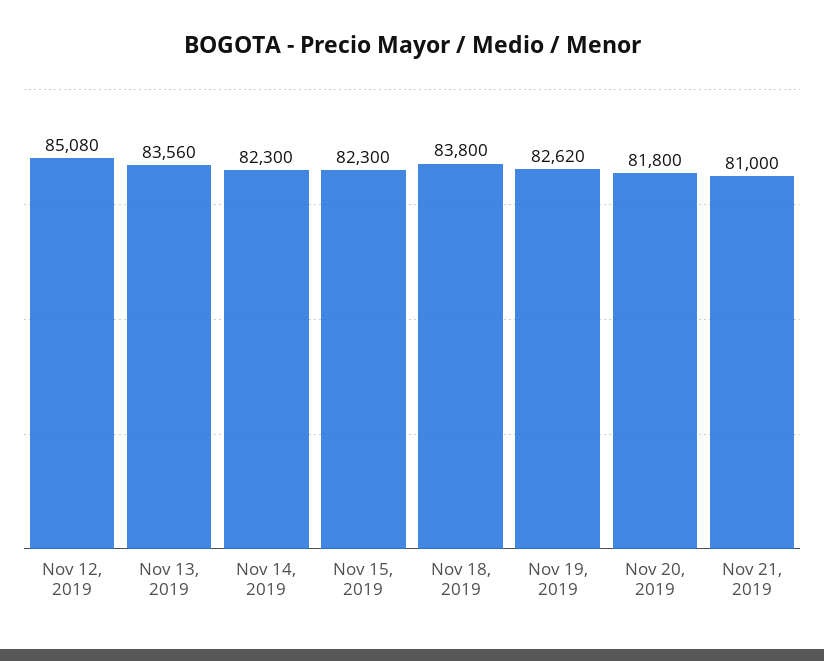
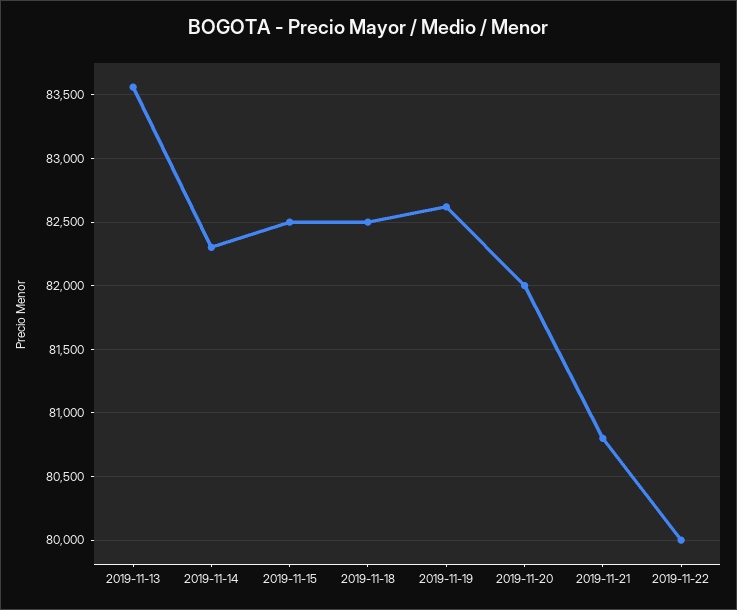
Nov 12, 2019: 85080 -> none
Nov 15, 2019: 82300 -> 82500
Nov 18, 2019: 83800 -> 82500
Nov 20, 2019: 81800 -> 82000
Nov 21, 2019: 81000 -> 80800
2019-11-22: none -> 80000

